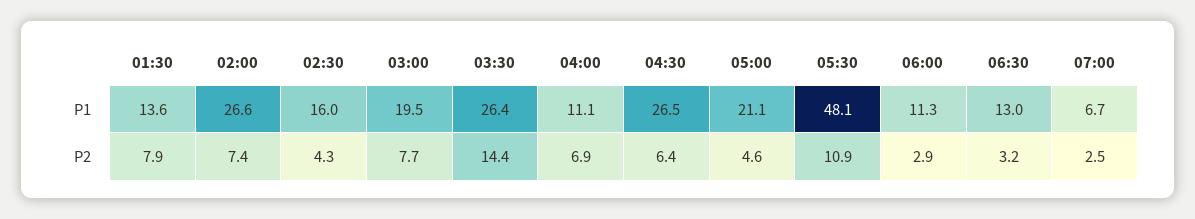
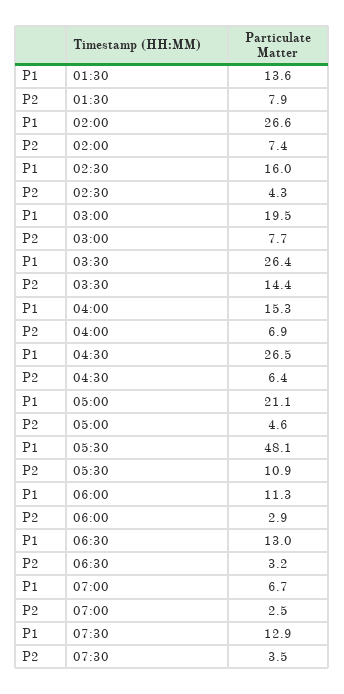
04:00, P1: 11.1 -> 15.3
07:30, P1: none -> 12.9
07:30, P2: none -> 3.5

